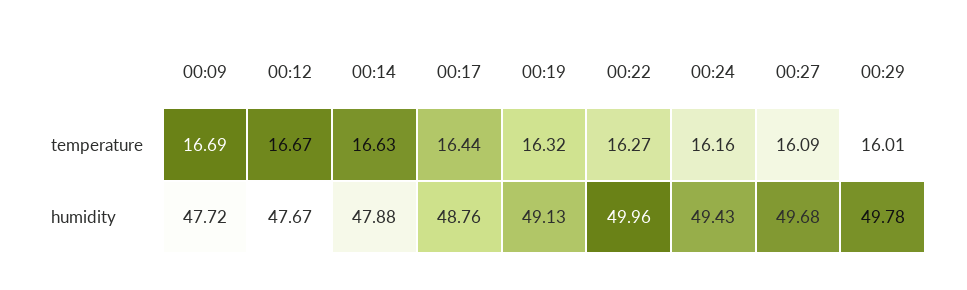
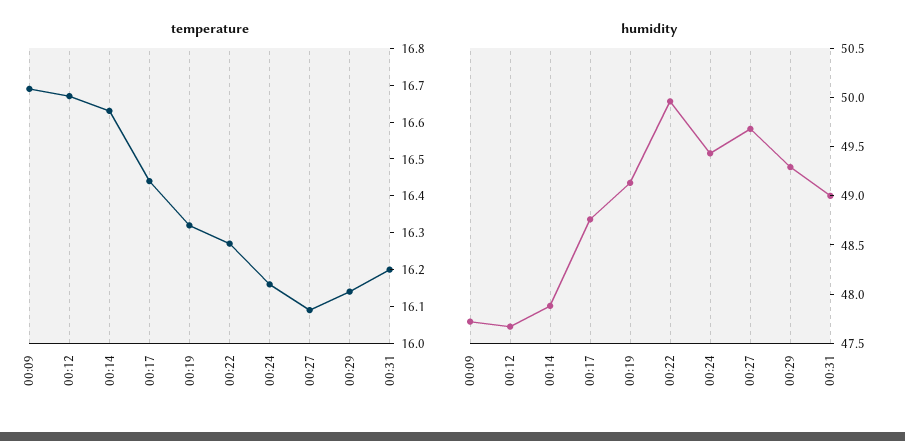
temperature, 00:29: 16.01 -> 16.15
humidity, 00:29: 49.78 -> 49.3
temperature, 00:31: none -> 16.2
humidity, 00:31: none -> 49

